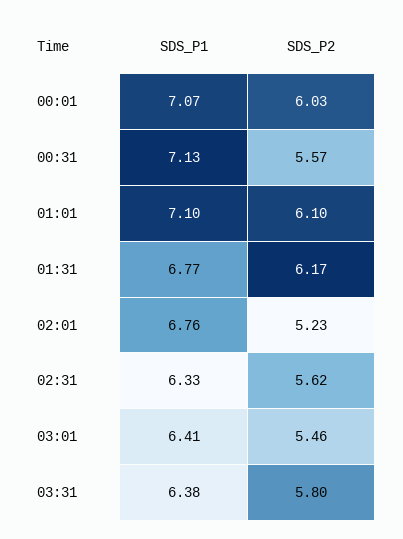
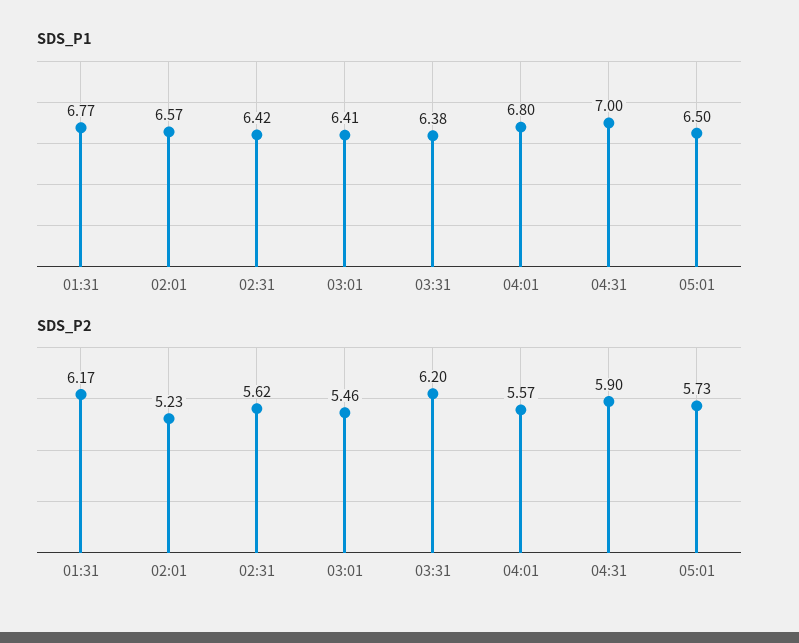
SDS_P1, 00:01: 7.07 -> none
SDS_P2, 00:01: 6.03 -> none
SDS_P1, 00:31: 7.13 -> none
SDS_P2, 00:31: 5.57 -> none
SDS_P1, 01:01: 7.1 -> none
SDS_P2, 01:01: 6.1 -> none
SDS_P1, 02:01: 6.76 -> 6.57
SDS_P1, 02:31: 6.33 -> 6.42
SDS_P2, 03:31: 5.8 -> 6.2
SDS_P1, 04:01: none -> 6.8
SDS_P1, 04:31: none -> 7
SDS_P1, 05:01: none -> 6.5
SDS_P2, 04:01: none -> 5.57
SDS_P2, 04:31: none -> 5.9
SDS_P2, 05:01: none -> 5.73

